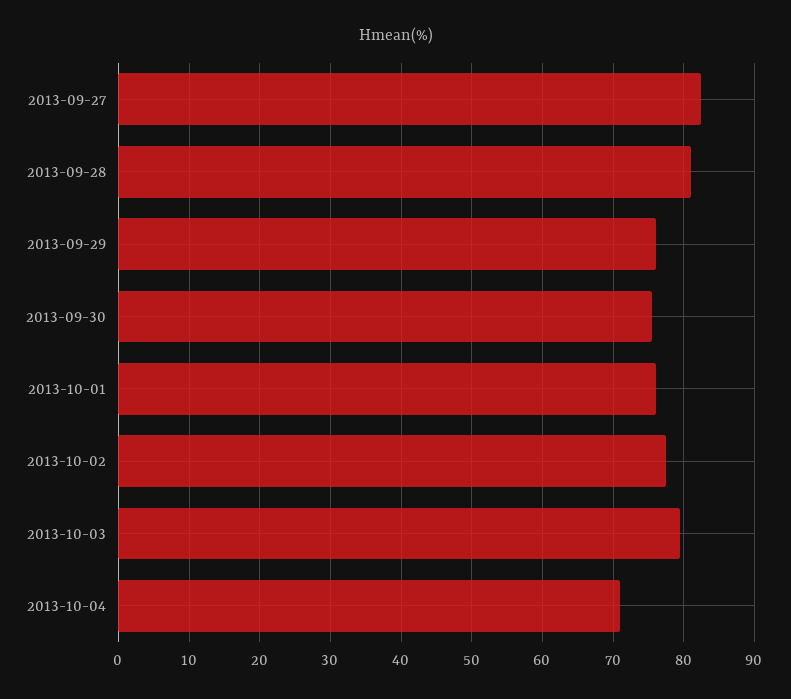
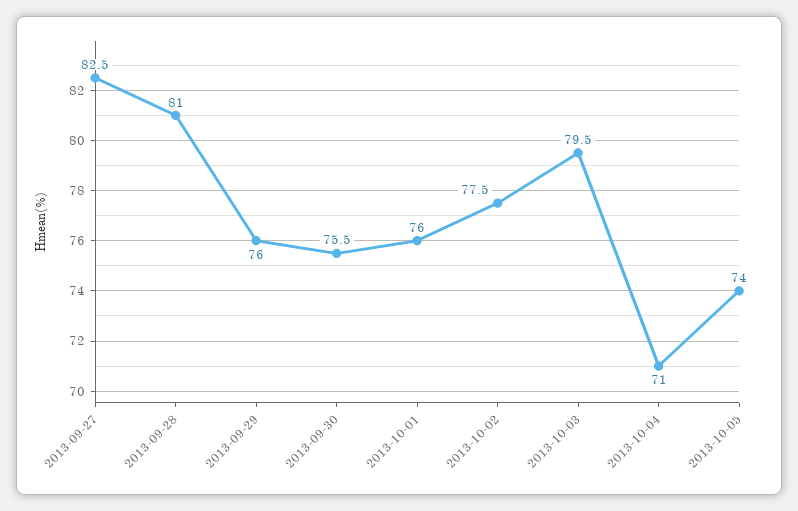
2013-10-05: none -> 74

